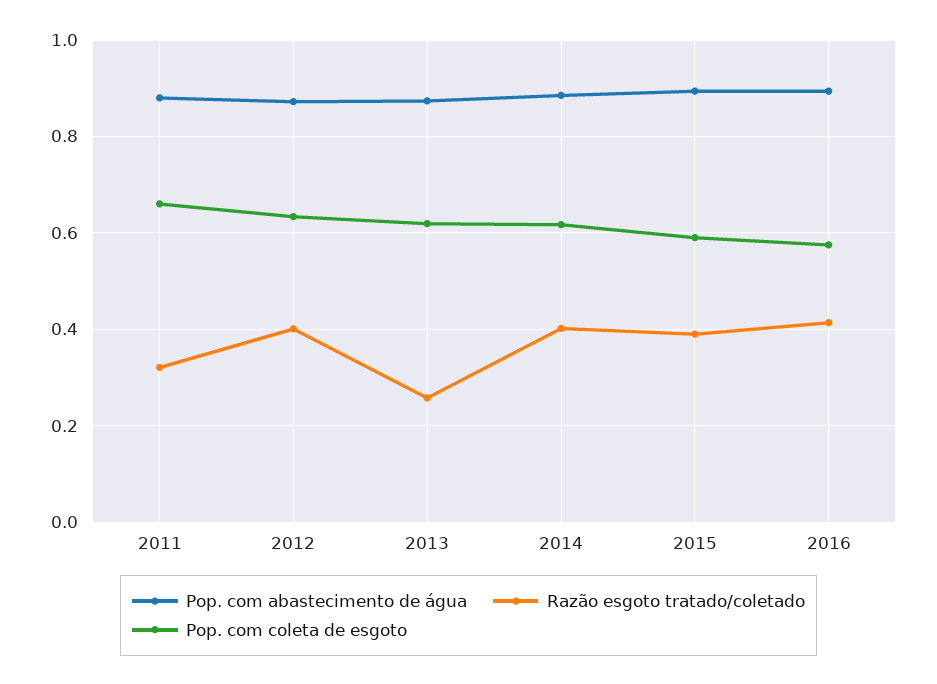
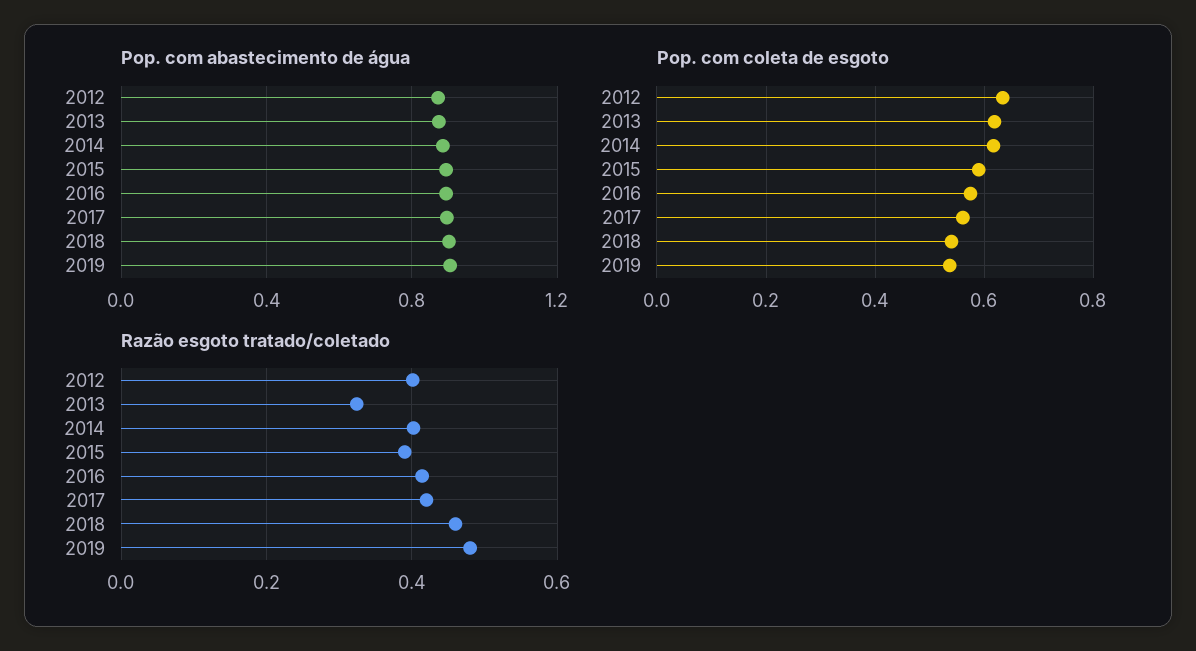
Pop. com abastecimento de água, 2011: 0.88 -> none
Razão esgoto tratado/coletado, 2011: 0.32 -> none
Pop. com coleta de esgoto, 2011: 0.66 -> none
Razão esgoto tratado/coletado, 2013: 0.26 -> 0.32
Pop. com abastecimento de água, 2017: none -> 0.9
Pop. com abastecimento de água, 2018: none -> 0.9
Pop. com abastecimento de água, 2019: none -> 0.9
Pop. com coleta de esgoto, 2017: none -> 0.56
Pop. com coleta de esgoto, 2018: none -> 0.54
Pop. com coleta de esgoto, 2019: none -> 0.54
Razão esgoto tratado/coletado, 2017: none -> 0.42
Razão esgoto tratado/coletado, 2018: none -> 0.46
Razão esgoto tratado/coletado, 2019: none -> 0.48

